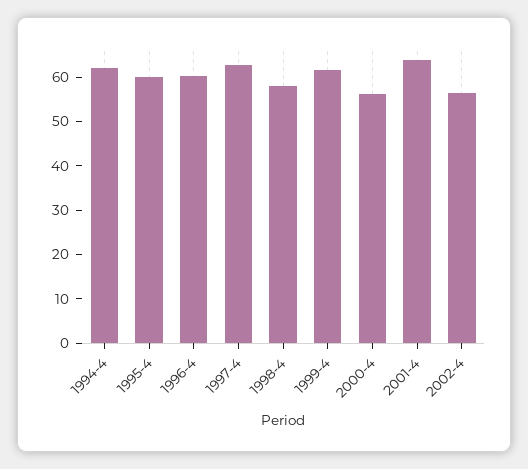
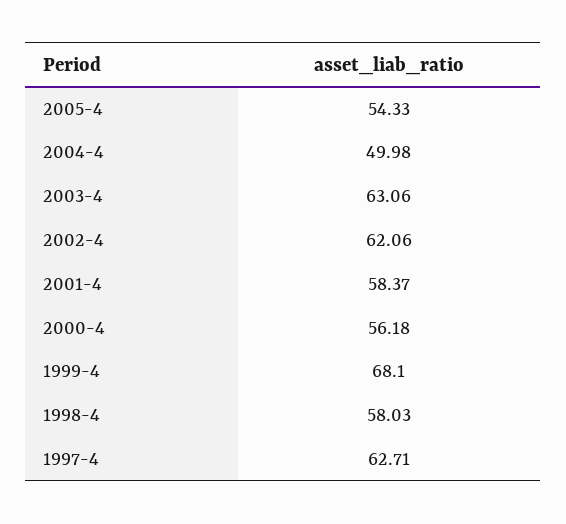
1994-4: 62 -> none
1995-4: 60 -> none
1996-4: 60 -> none
1999-4: 62 -> 68.1
2001-4: 64 -> 58.37
2002-4: 56 -> 62.06
2005-4: none -> 54.33
2004-4: none -> 49.98
2003-4: none -> 63.06

